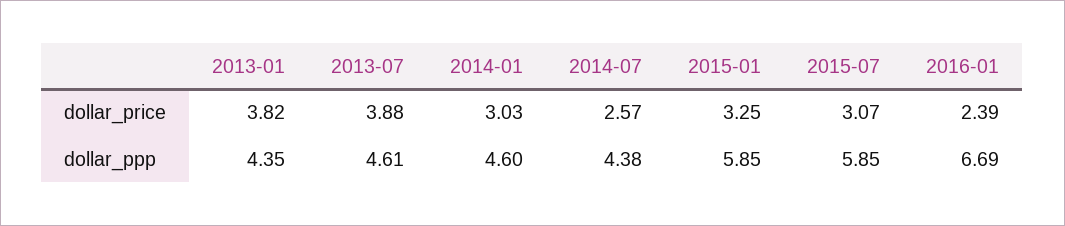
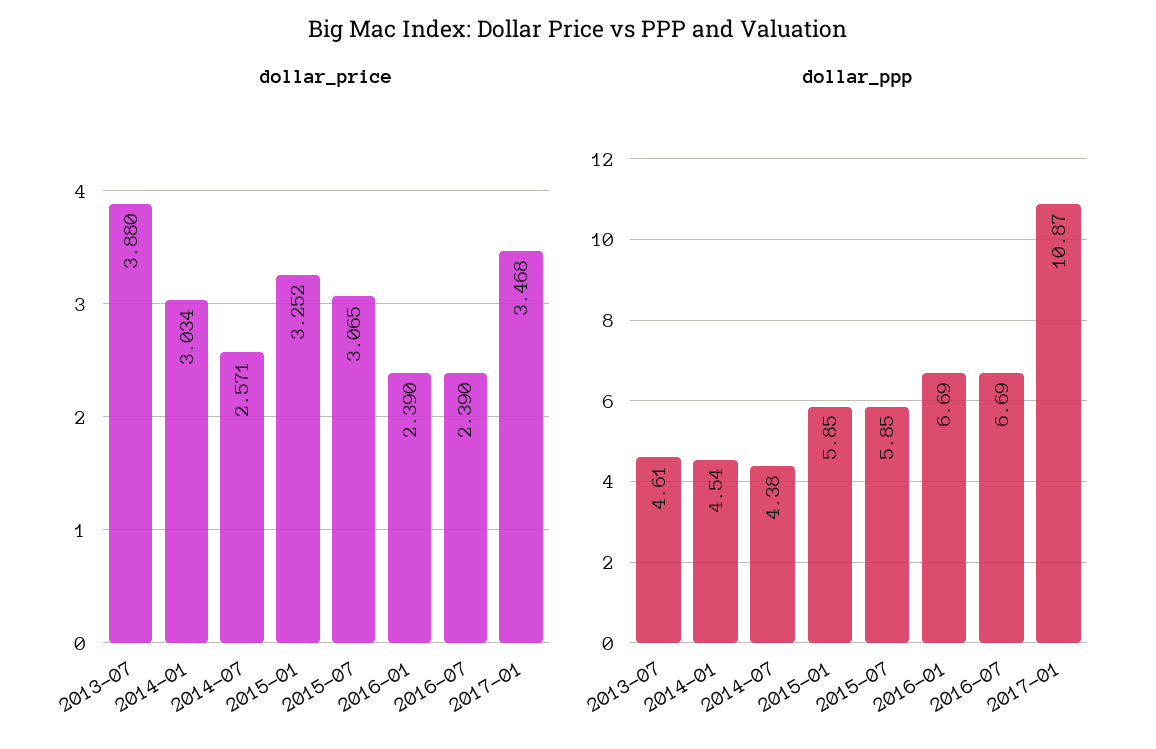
dollar_price, 2013-01: 3.82 -> none
dollar_ppp, 2013-01: 4.35 -> none
dollar_ppp, 2014-01: 4.6 -> 4.54
dollar_price, 2016-07: none -> 2.39
dollar_price, 2017-01: none -> 3.468
dollar_ppp, 2016-07: none -> 6.69
dollar_ppp, 2017-01: none -> 10.87

